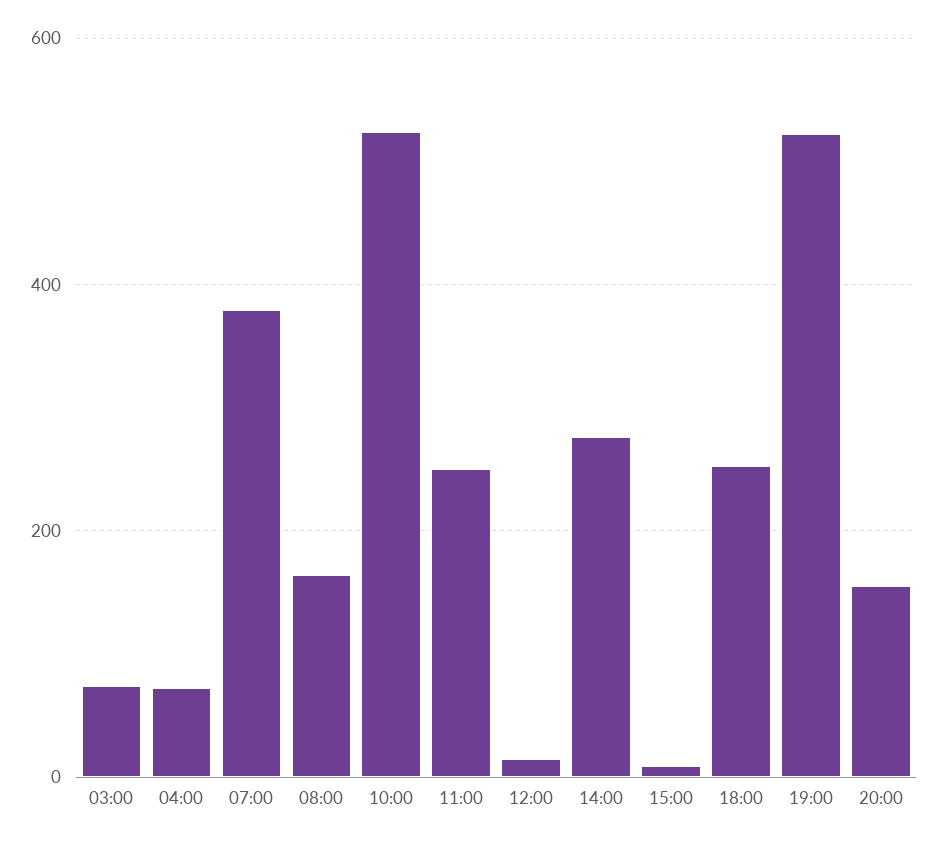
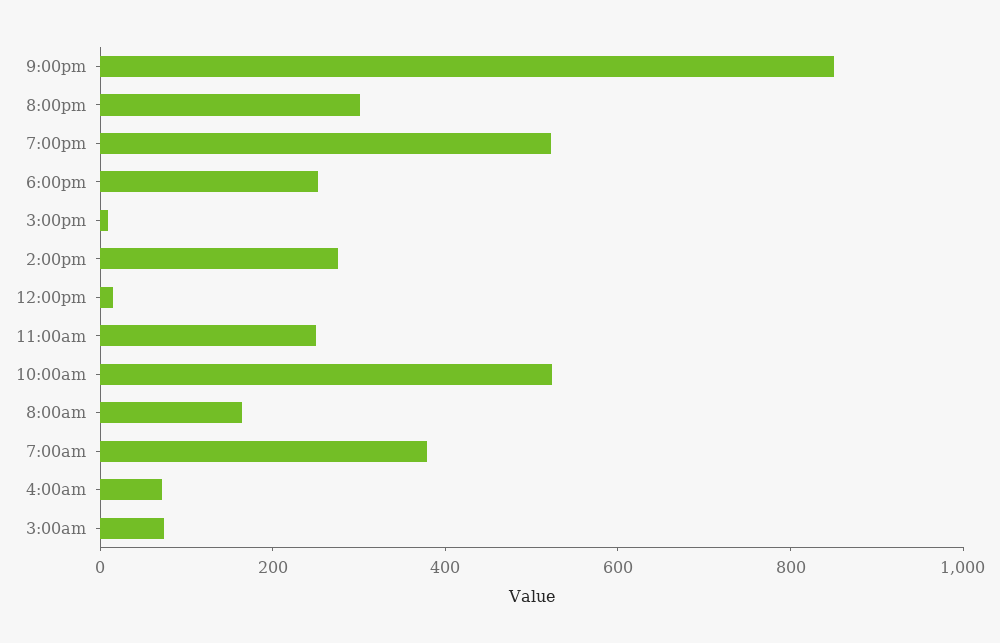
20:00: 160 -> 300
9:00pm: none -> 850

